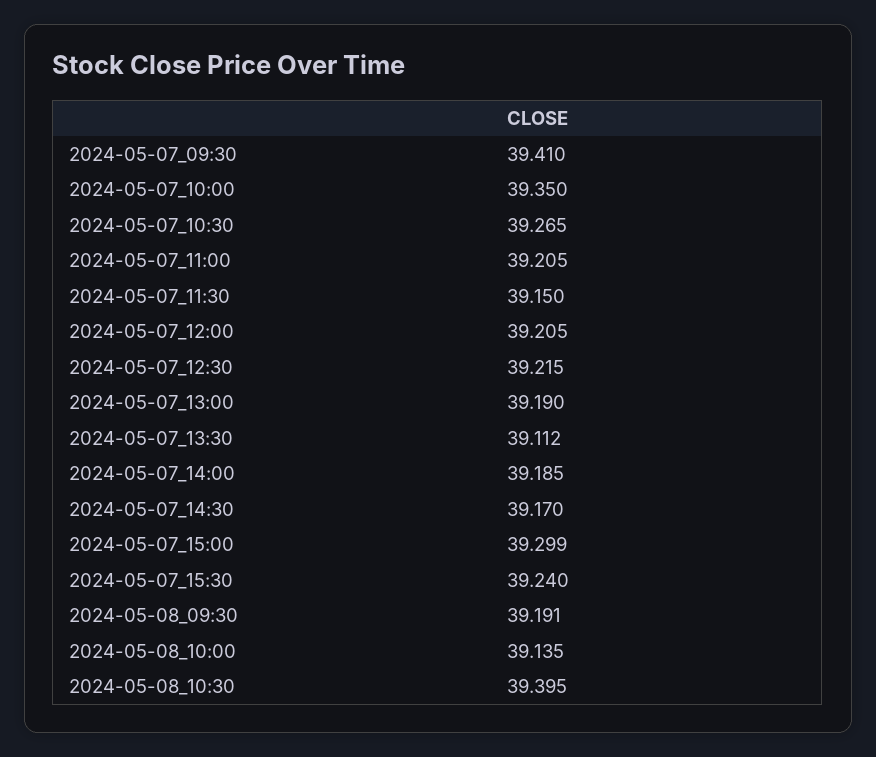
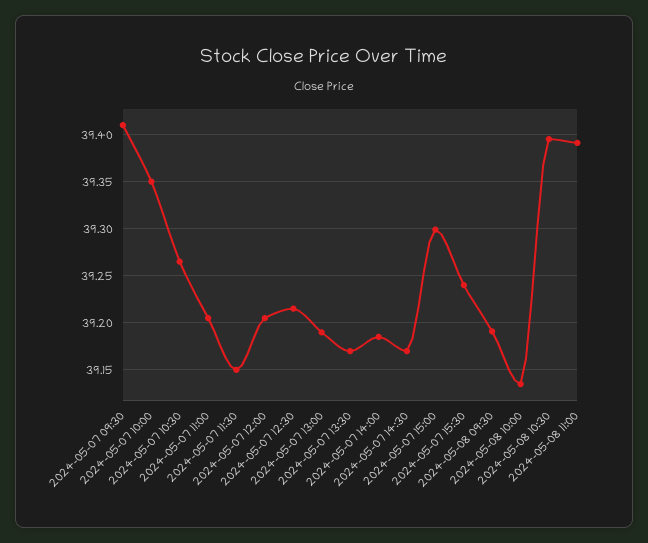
2024-05-07_13:30: 39.112 -> 39.17
2024-05-08 11:00: none -> 39.39

